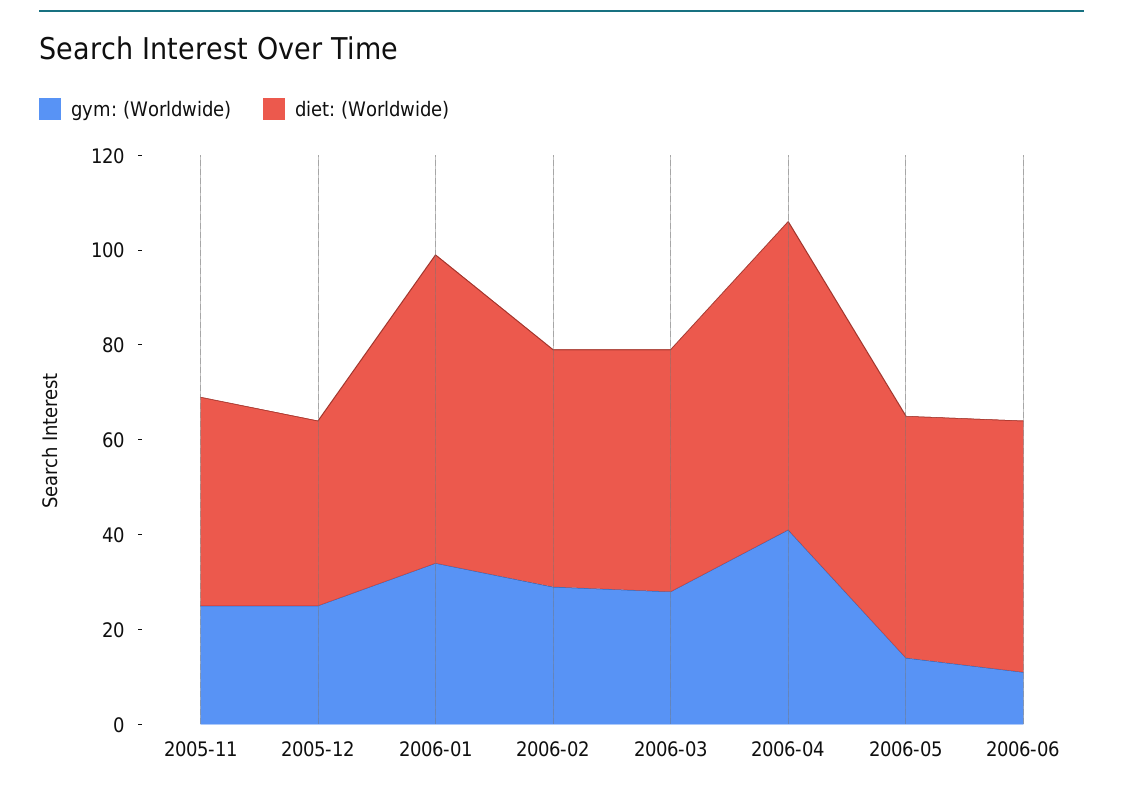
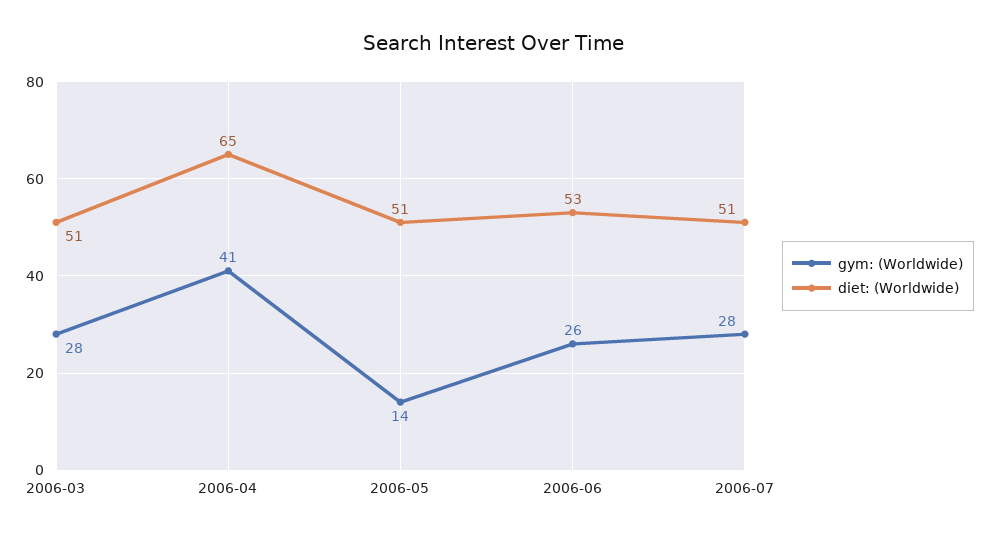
gym: (Worldwide), 2005-11: 25 -> none
diet: (Worldwide), 2005-11: 45 -> none
gym: (Worldwide), 2005-12: 25 -> none
diet: (Worldwide), 2005-12: 40 -> none
gym: (Worldwide), 2006-01: 35 -> none
diet: (Worldwide), 2006-01: 65 -> none
gym: (Worldwide), 2006-02: 30 -> none
diet: (Worldwide), 2006-02: 50 -> none
gym: (Worldwide), 2006-06: 10 -> 26
gym: (Worldwide), 2006-07: none -> 28
diet: (Worldwide), 2006-07: none -> 51

